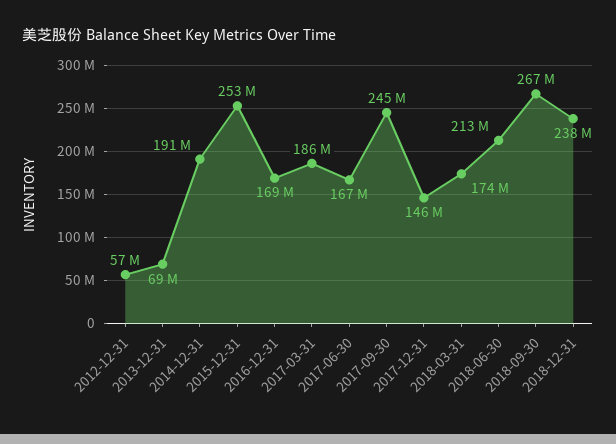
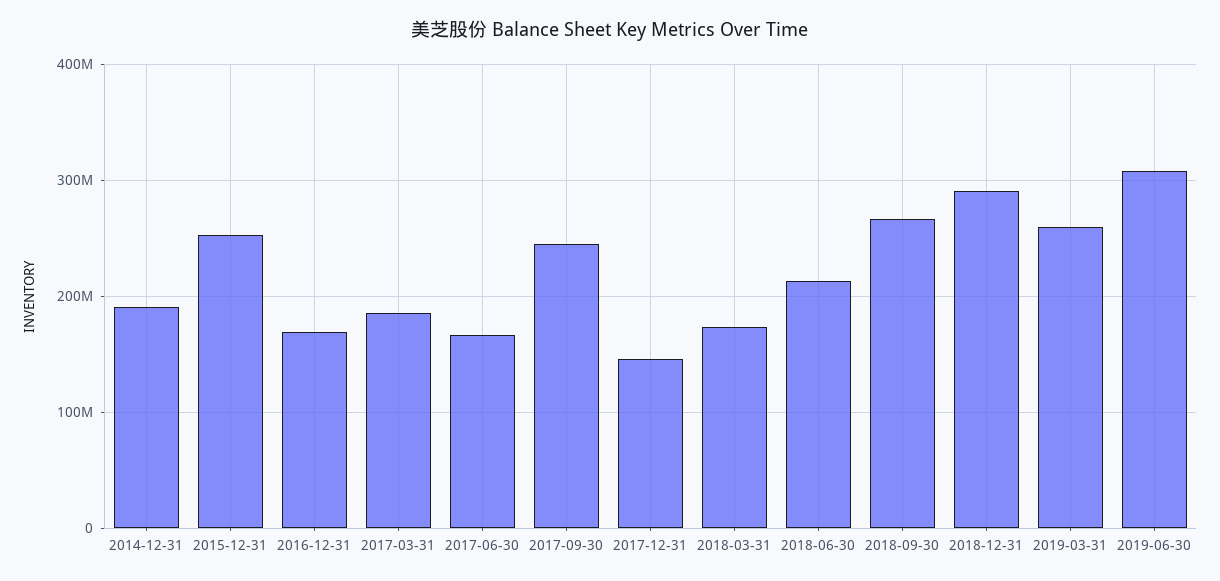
2012-12-31: 57000000 -> none
2013-12-31: 69000000 -> none
2018-12-31: 238000000 -> 290000000
2019-03-31: none -> 260000000
2019-06-30: none -> 310000000

